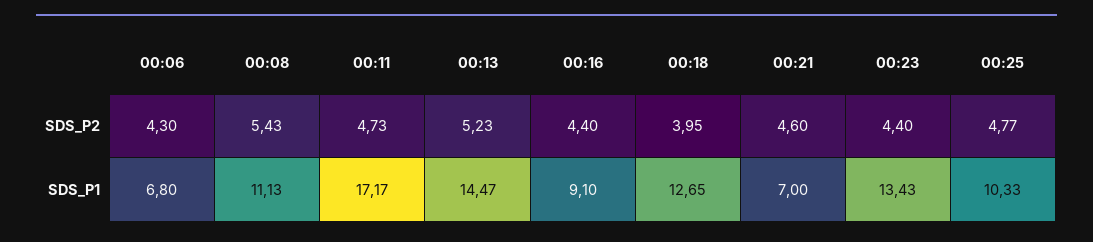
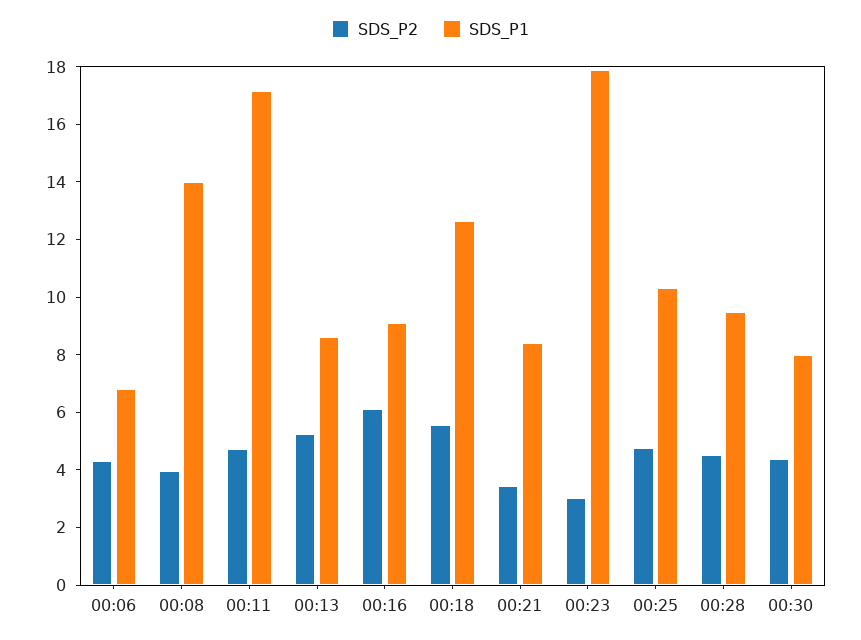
SDS_P2, 00:08: 5.43 -> 4
SDS_P2, 00:16: 4.4 -> 6
SDS_P2, 00:18: 3.95 -> 5.5
SDS_P2, 00:21: 4.6 -> 3.5
SDS_P2, 00:23: 4.4 -> 3
SDS_P1, 00:08: 11.13 -> 14
SDS_P1, 00:13: 14.47 -> 8.5
SDS_P1, 00:21: 7 -> 8.5
SDS_P1, 00:23: 13.43 -> 18
SDS_P2, 00:28: none -> 4.5
SDS_P1, 00:28: none -> 9.5
SDS_P2, 00:30: none -> 4.5
SDS_P1, 00:30: none -> 8

